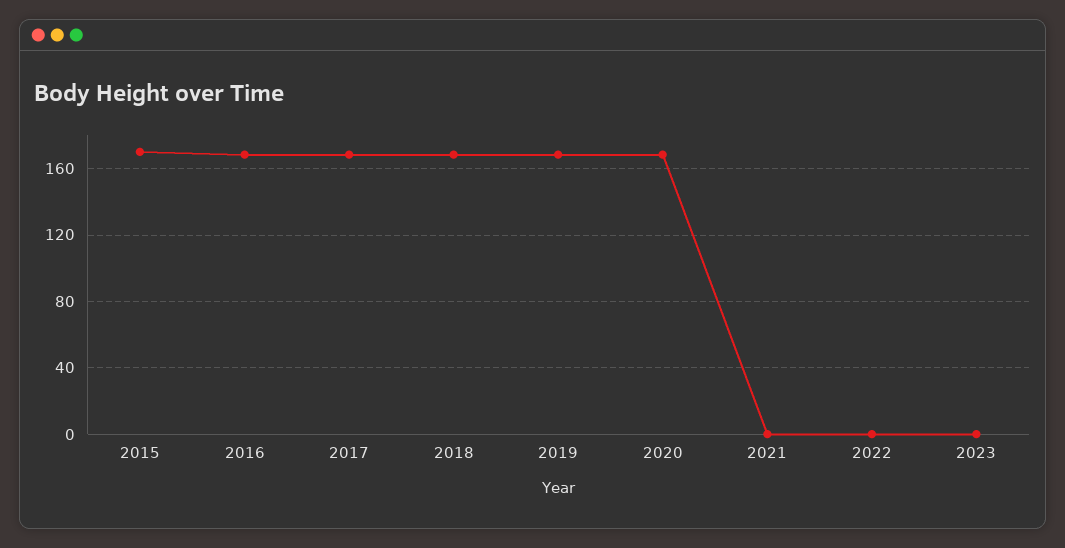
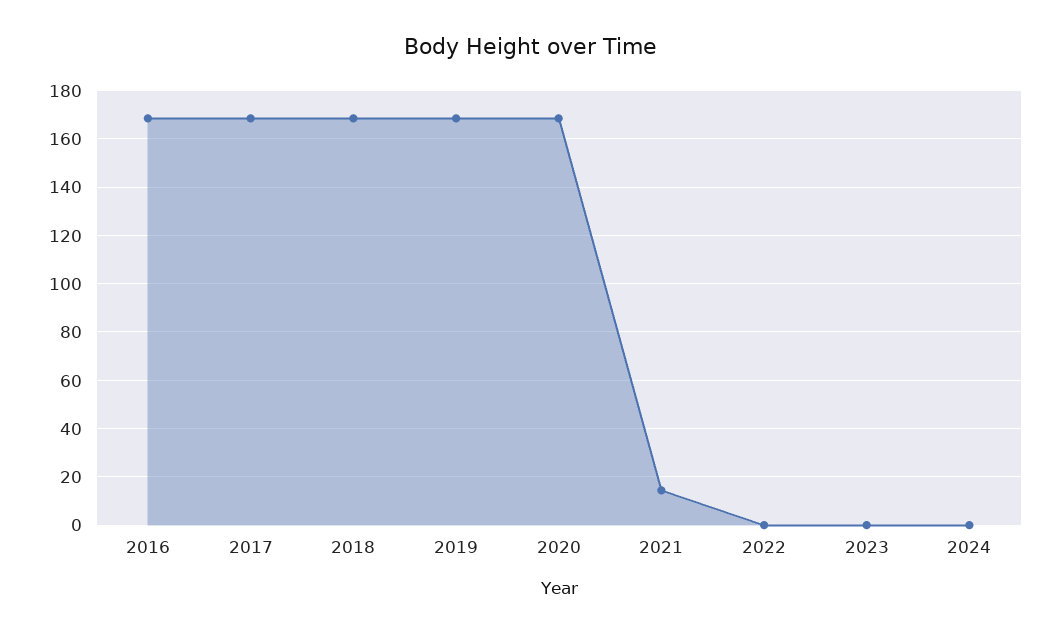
2015: 170 -> none
2021: 0 -> 15
2024: none -> 0

